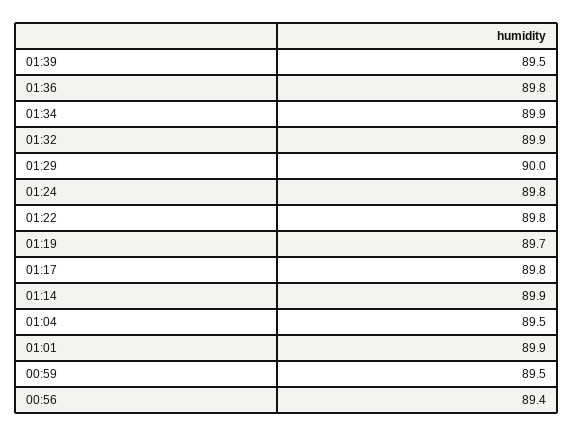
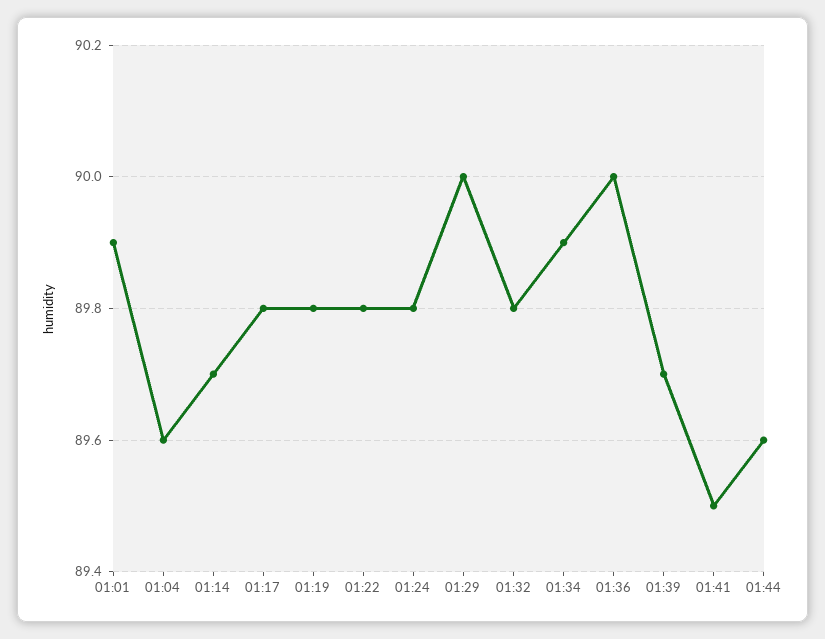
01:39: 89.5 -> 89.7
01:36: 89.8 -> 90
01:32: 89.9 -> 89.8
01:19: 89.7 -> 89.8
01:14: 89.9 -> 89.7
01:04: 89.5 -> 89.6
00:59: 89.5 -> none
00:56: 89.4 -> none
01:41: none -> 89.5
01:44: none -> 89.6

